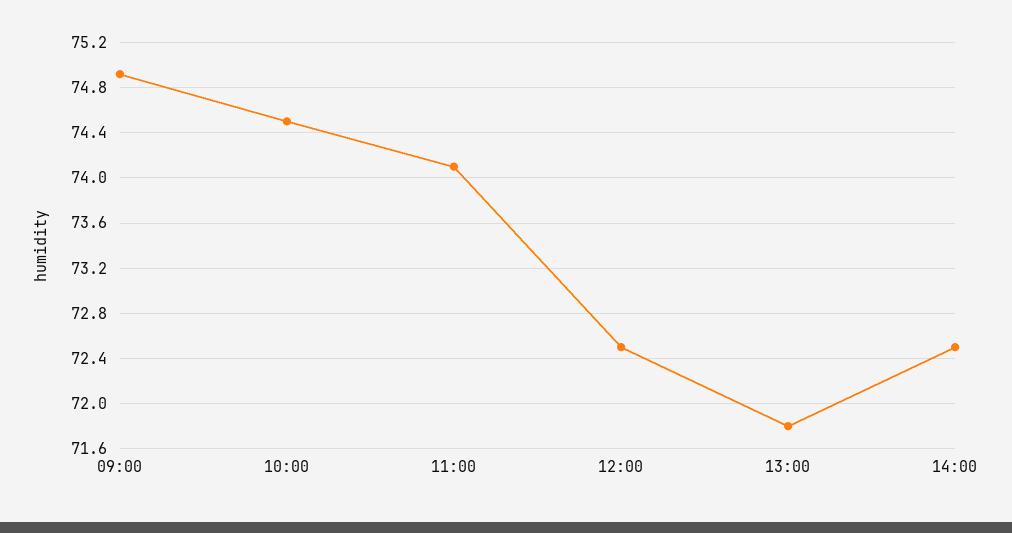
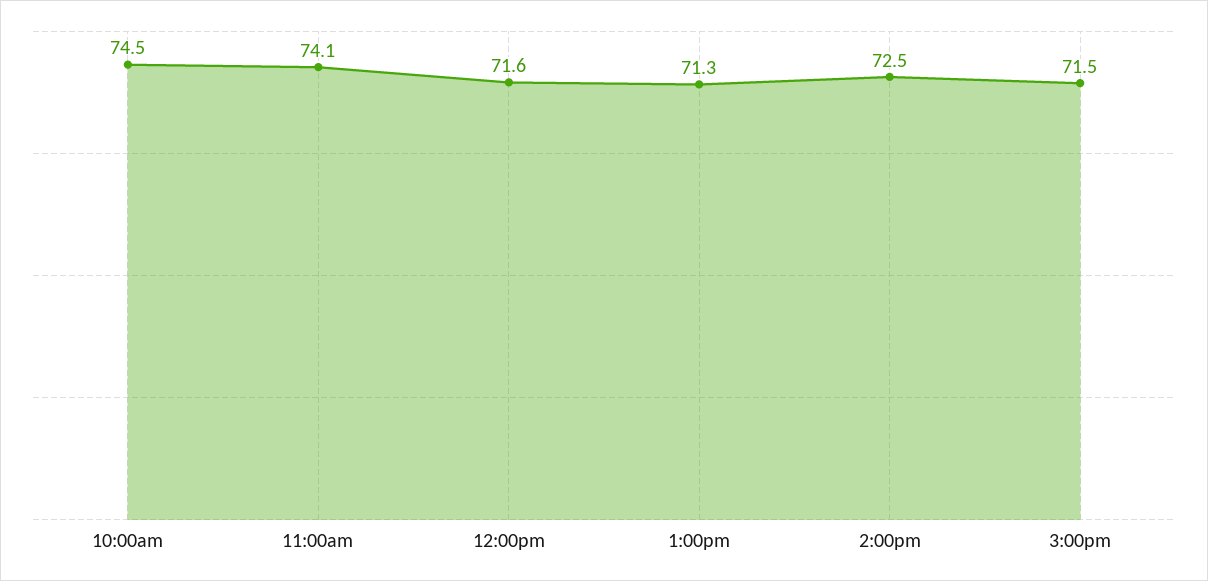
09:00: 74.9 -> none
12:00: 72.5 -> 71.6
13:00: 71.8 -> 71.3
3:00pm: none -> 71.5

